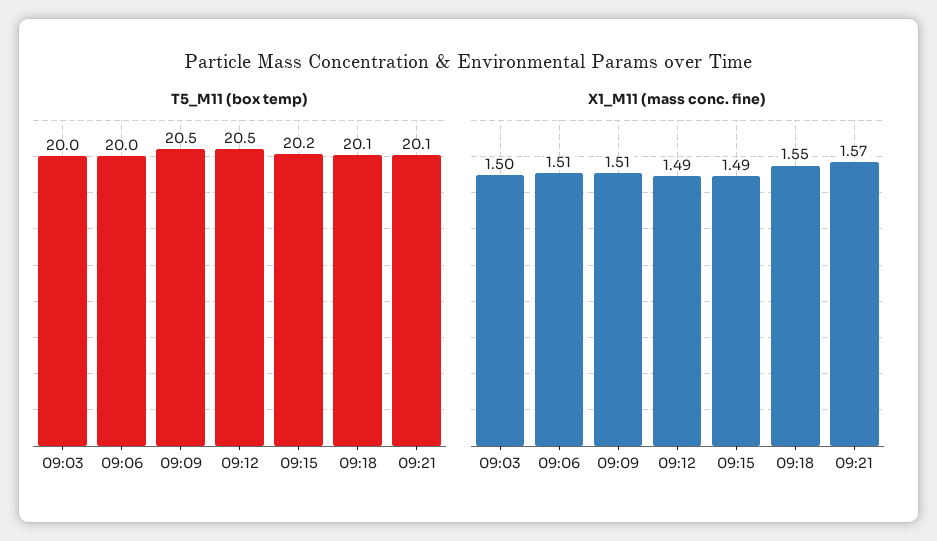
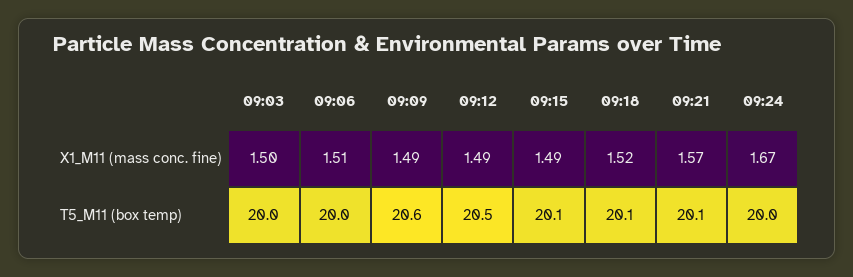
T5_M11 (box temp), 09:09: 20.5 -> 20.6
T5_M11 (box temp), 09:15: 20.2 -> 20.1
X1_M11 (mass conc. fine), 09:09: 1.51 -> 1.49
X1_M11 (mass conc. fine), 09:18: 1.55 -> 1.52
X1_M11 (mass conc. fine), 09:24: none -> 1.67
T5_M11 (box temp), 09:24: none -> 20

